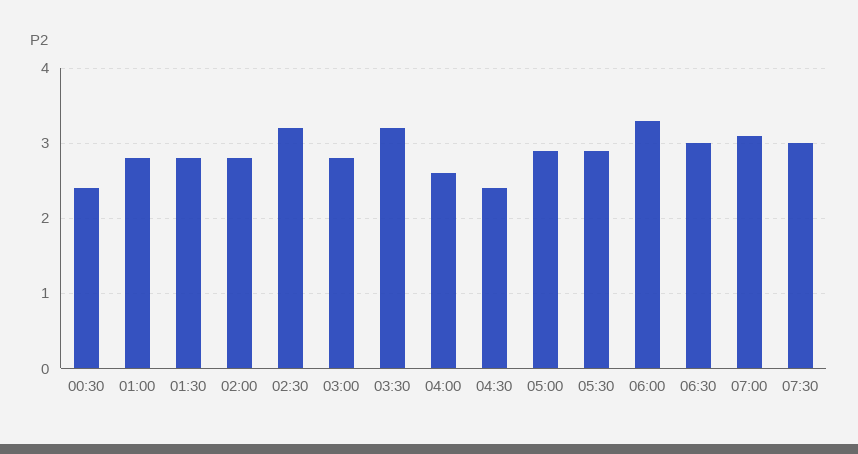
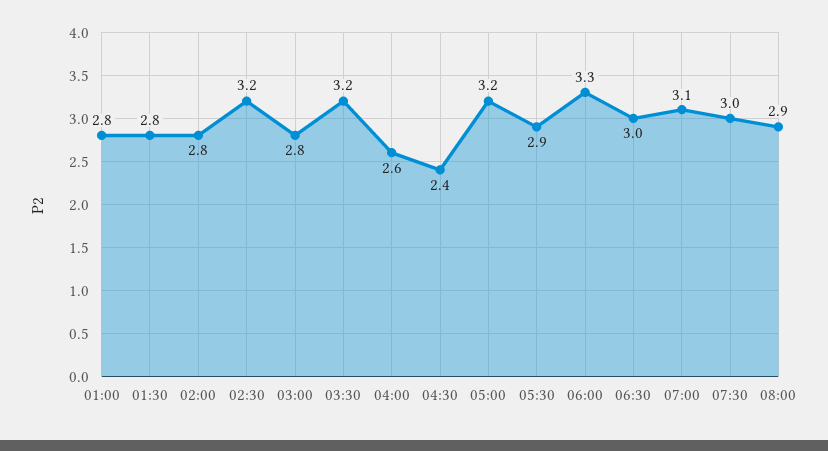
00:30: 2.4 -> none
05:00: 2.9 -> 3.2
08:00: none -> 2.9

